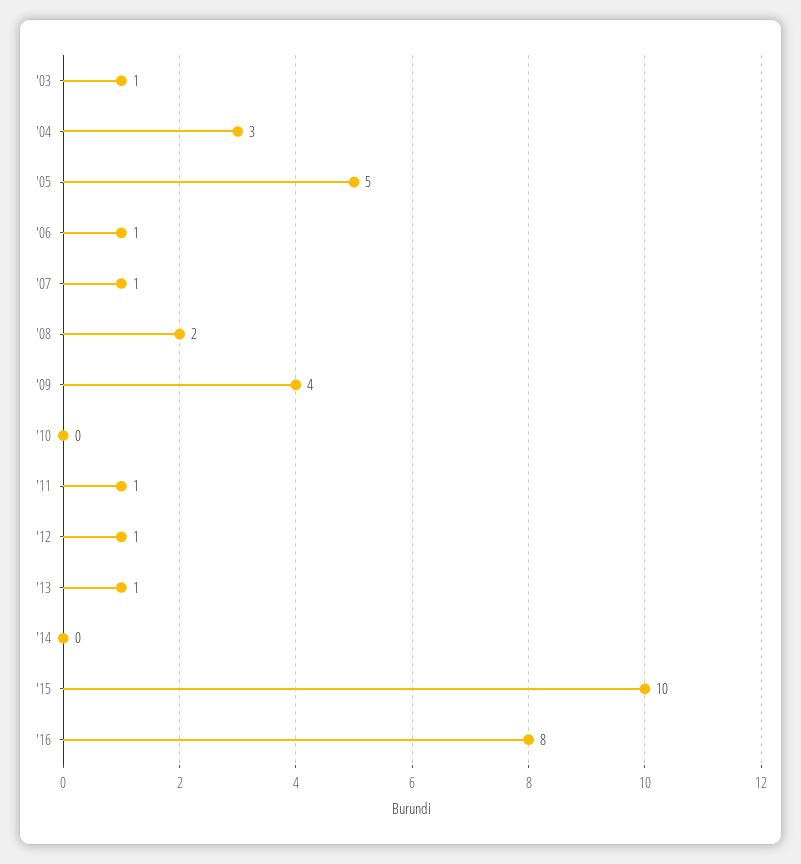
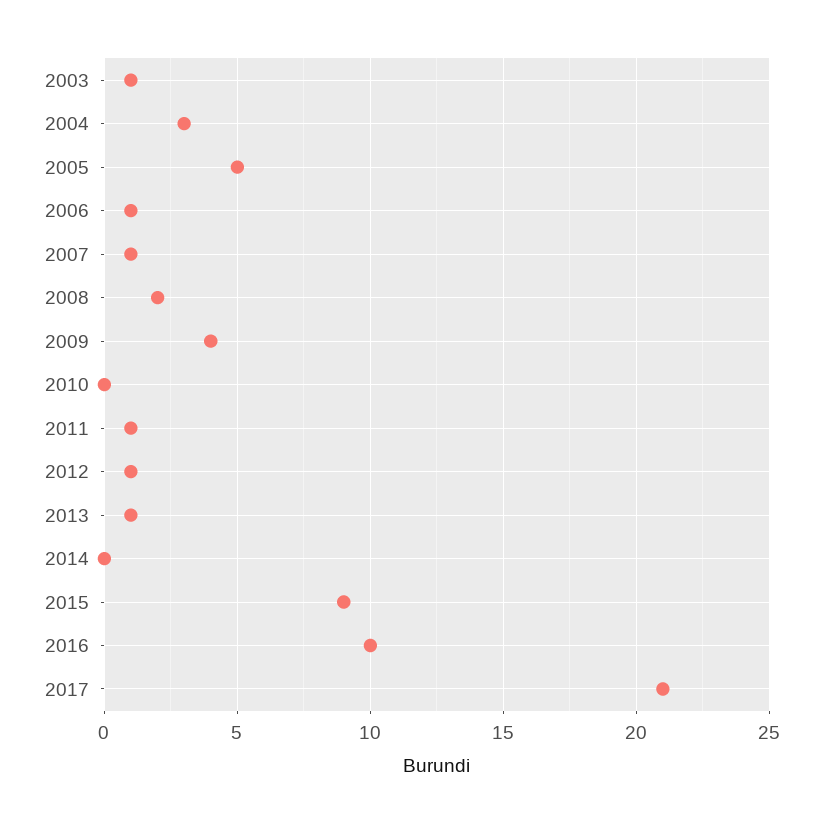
'15: 10 -> 9
'16: 8 -> 10
2017: none -> 21

